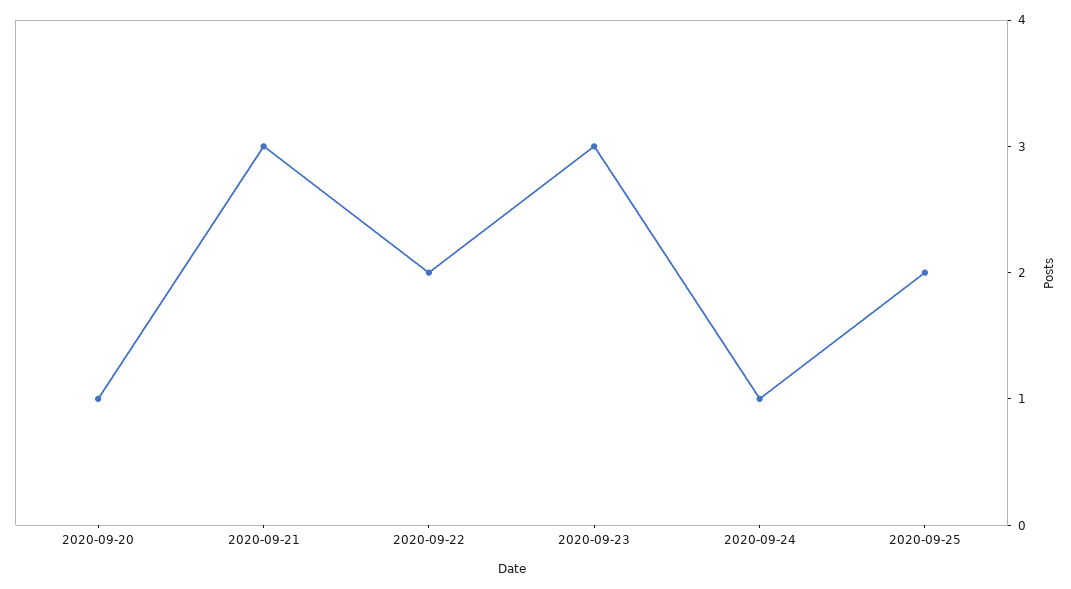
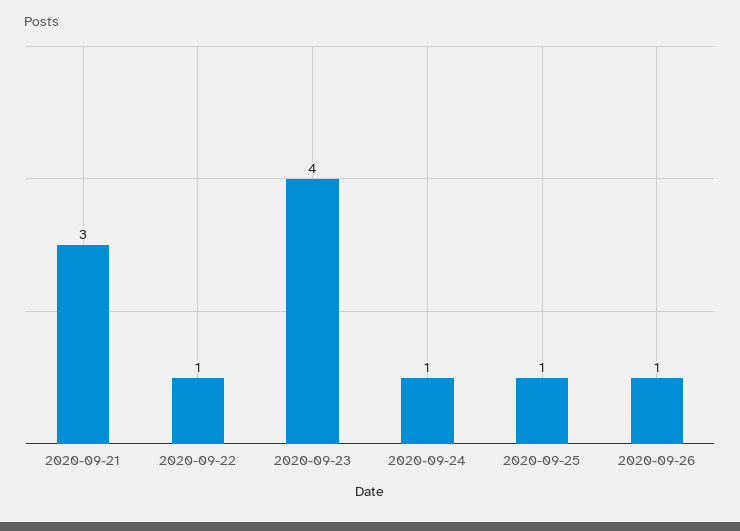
2020-09-20: 1 -> none
2020-09-22: 2 -> 1
2020-09-23: 3 -> 4
2020-09-25: 2 -> 1
2020-09-26: none -> 1

